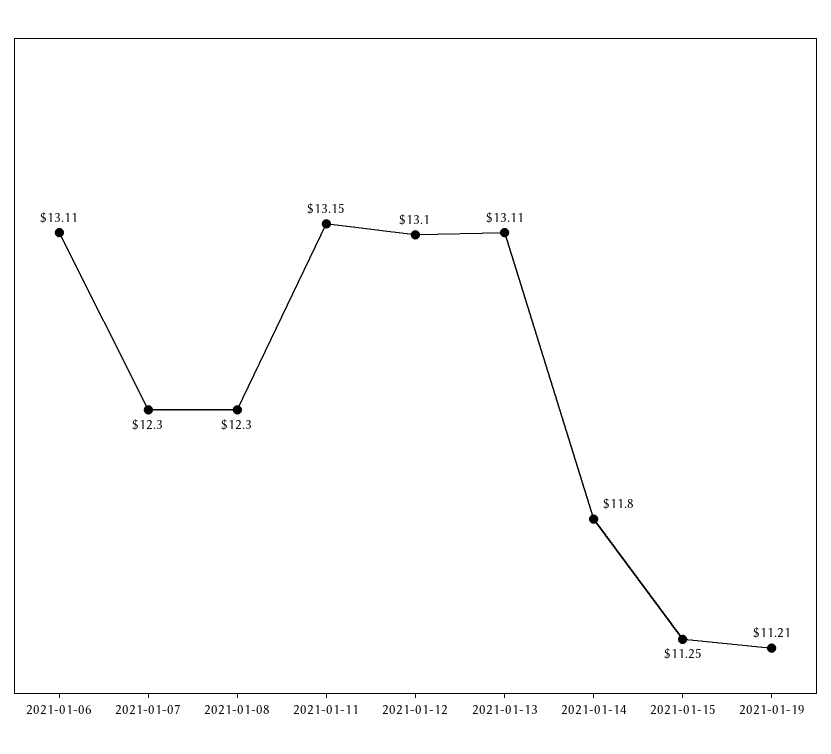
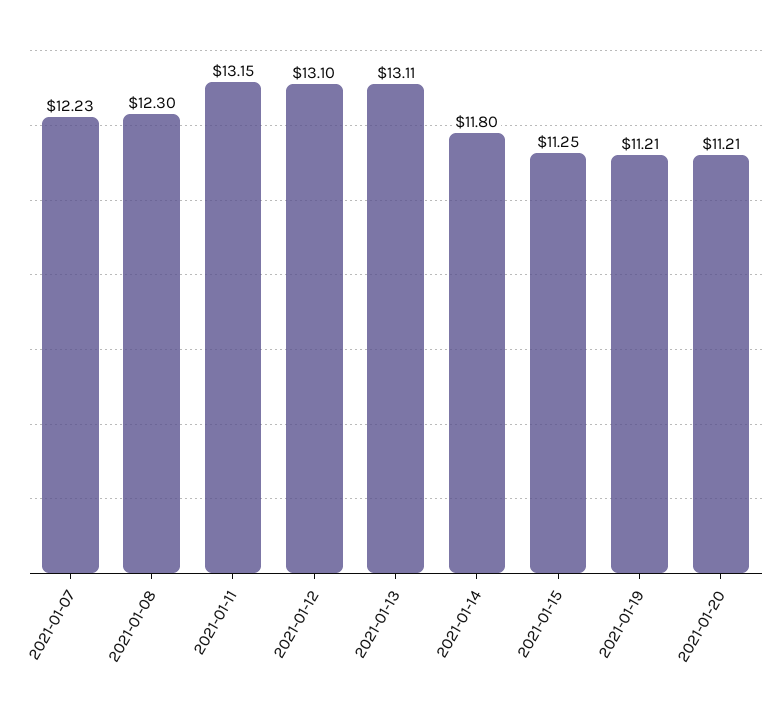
2021-01-06: 13.11 -> none
2021-01-07: 12.3 -> 12.23
2021-01-20: none -> 11.21

